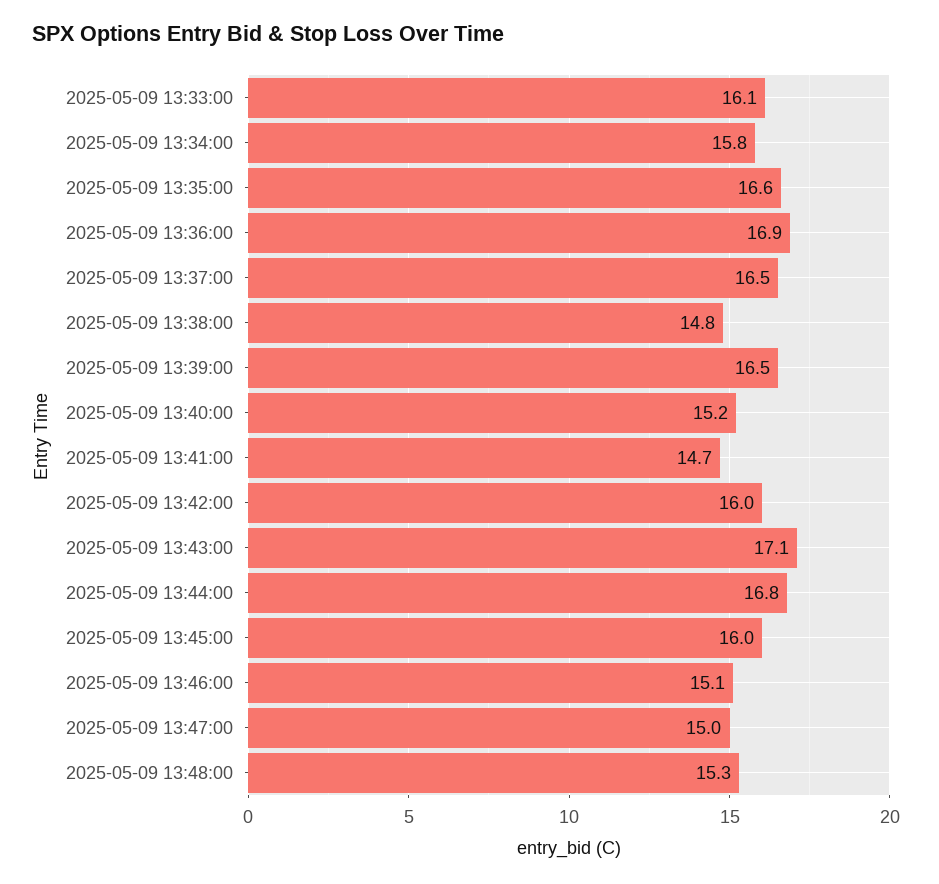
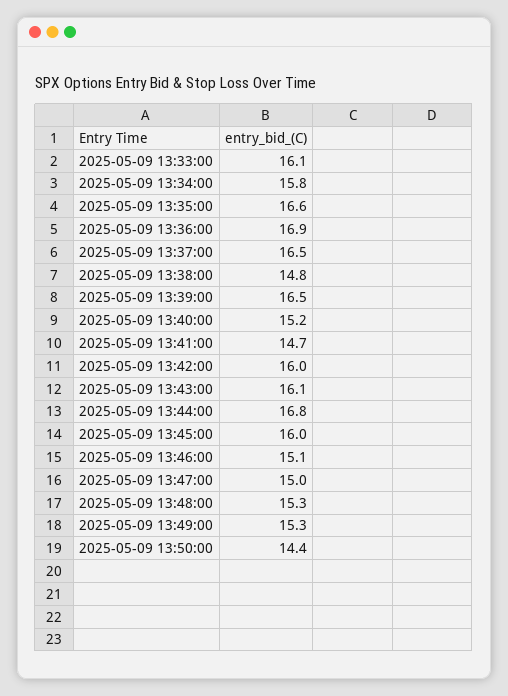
2025-05-09 13:43:00: 17.1 -> 16.1
2025-05-09 13:49:00: none -> 15.3
2025-05-09 13:50:00: none -> 14.4

